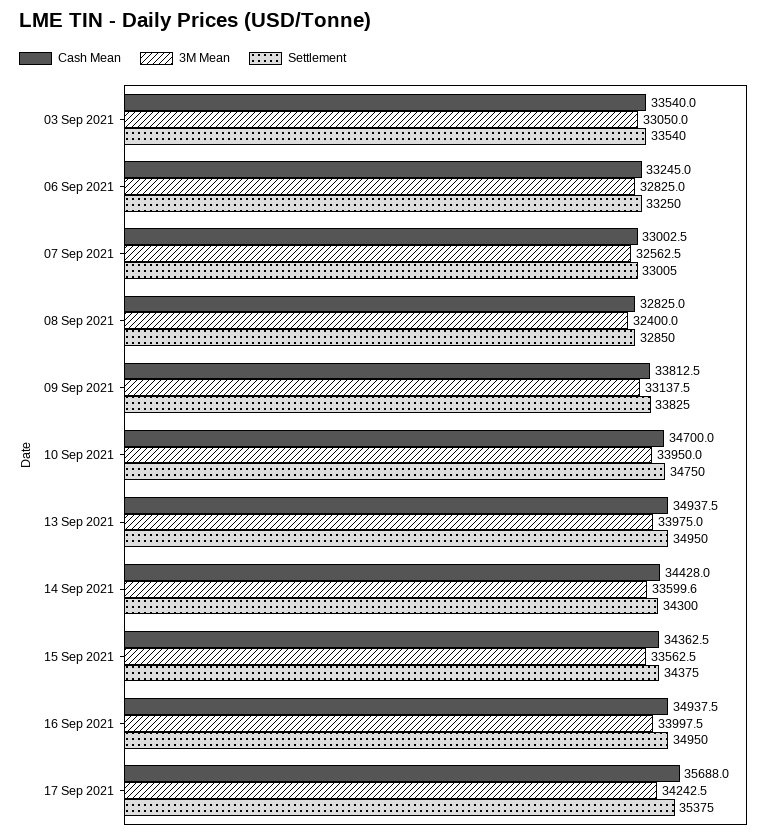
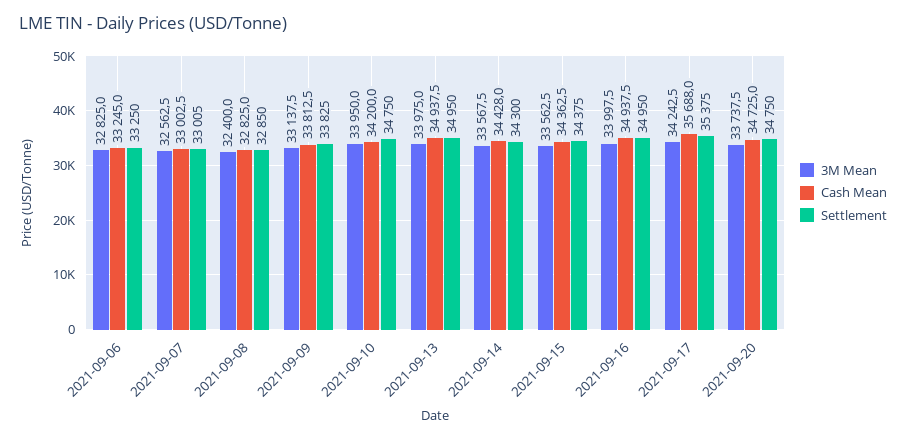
Cash Mean, 03 Sep 2021: 33540 -> none
3M Mean, 03 Sep 2021: 33050 -> none
Settlement, 03 Sep 2021: 33540 -> none
Cash Mean, 10 Sep 2021: 34700 -> 34200
3M Mean, 14 Sep 2021: 33599.6 -> 33567.5
3M Mean, 2021-09-20: none -> 33737.5
Cash Mean, 2021-09-20: none -> 34725
Settlement, 2021-09-20: none -> 34750

